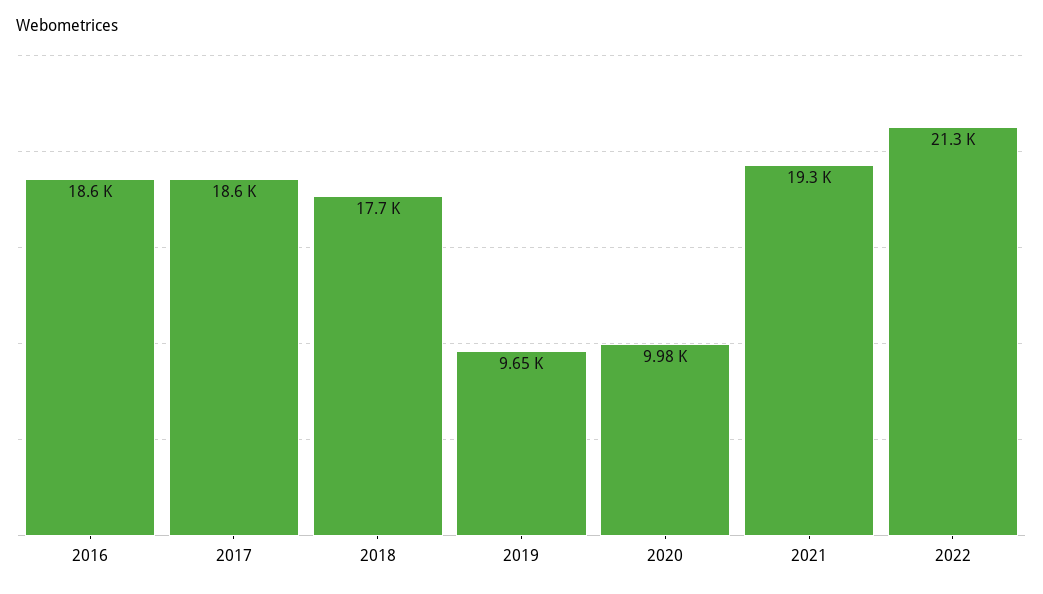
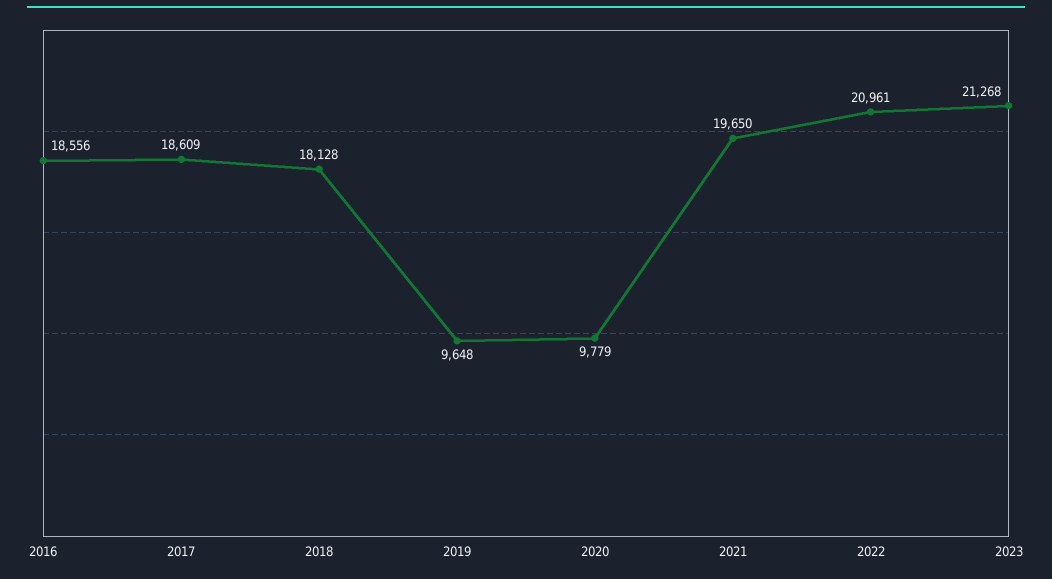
2018: 17700 -> 18128
2020: 9980 -> 9779
2021: 19300 -> 19650
2022: 21300 -> 20961
2023: none -> 21268

